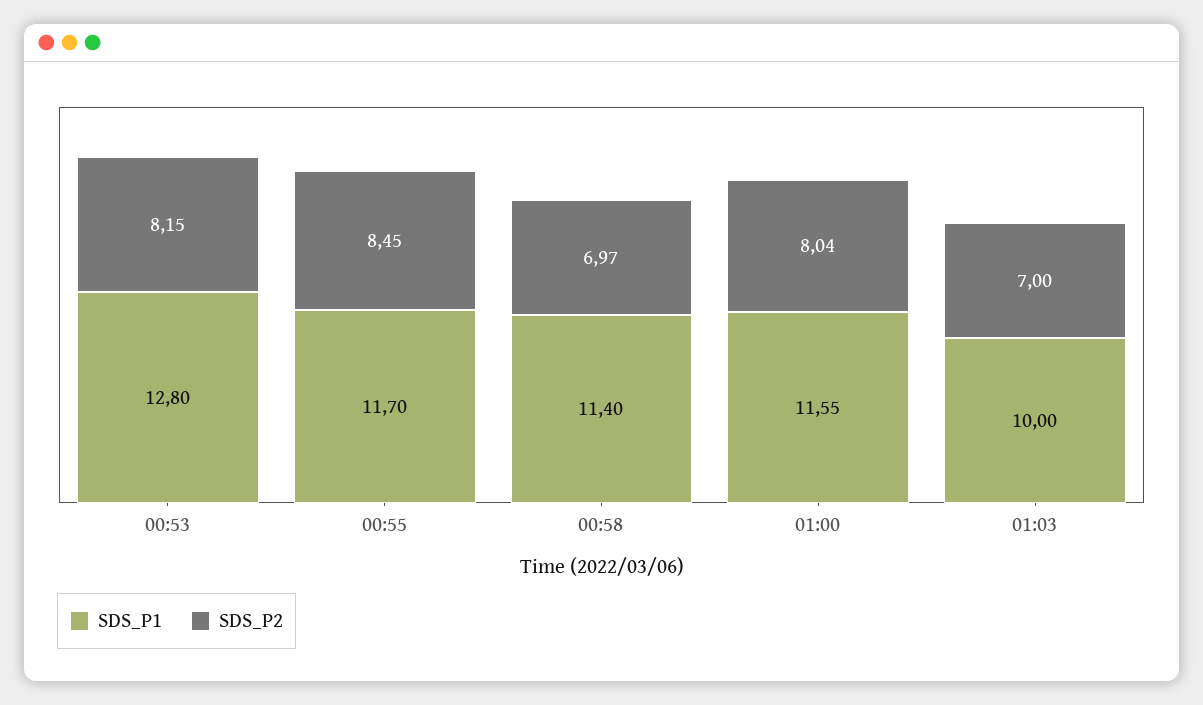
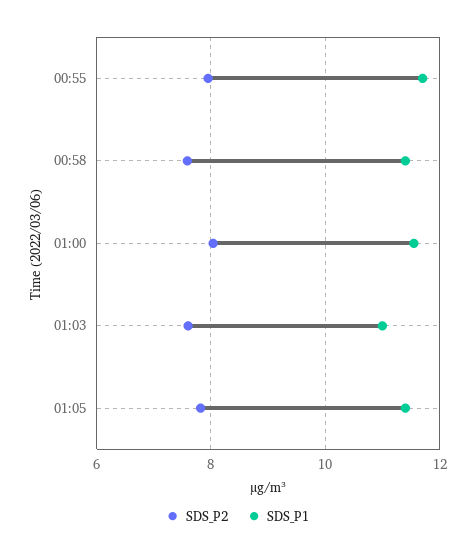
SDS_P1, 00:53: 12.8 -> none
SDS_P2, 00:53: 8.15 -> none
SDS_P2, 00:55: 8.45 -> 8
SDS_P2, 00:58: 6.97 -> 7.6
SDS_P1, 01:03: 10 -> 11
SDS_P2, 01:03: 7 -> 7.6
SDS_P2, 01:05: none -> 7.8
SDS_P1, 01:05: none -> 11.4

